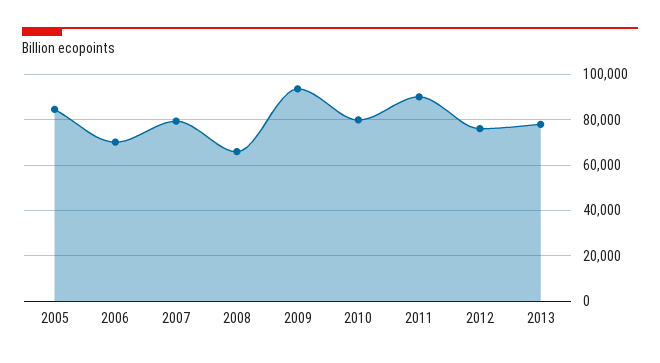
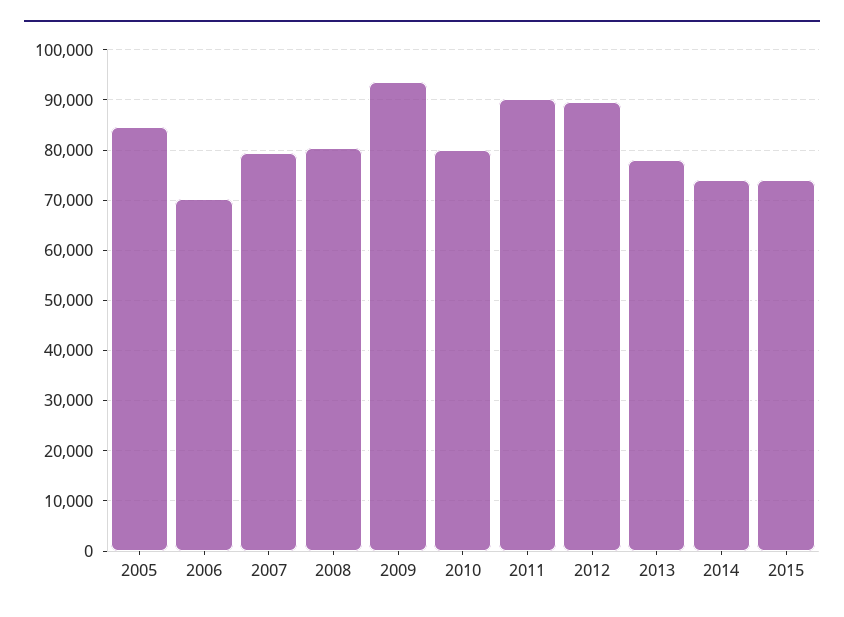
2008: 65000 -> 80000
2012: 75000 -> 90000
2014: none -> 74000
2015: none -> 74000

